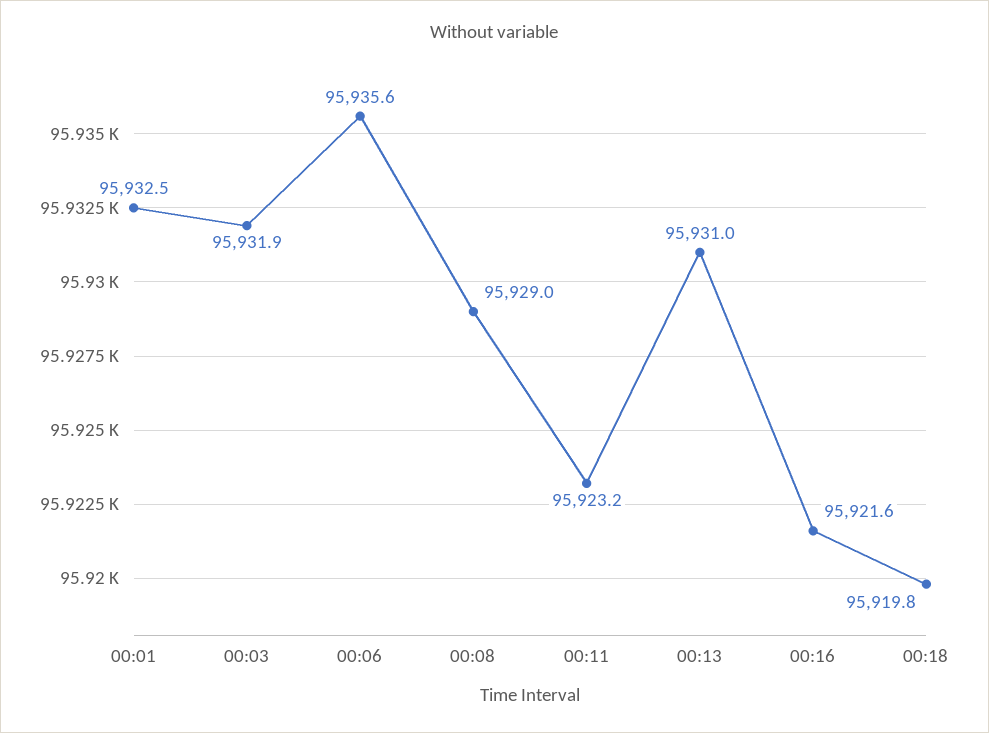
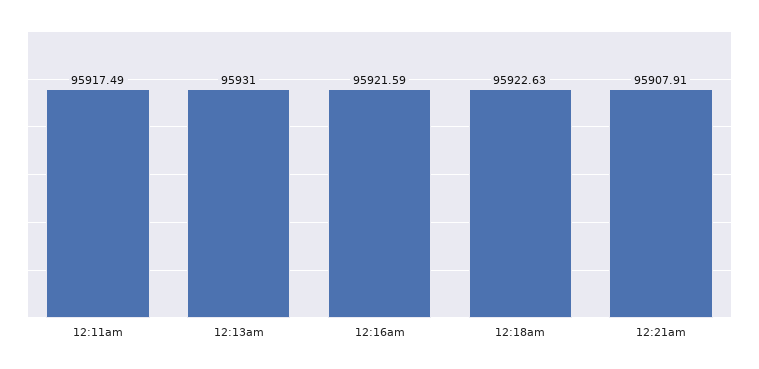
00:01: 95932.5 -> none
00:03: 95931.9 -> none
00:06: 95935.6 -> none
00:08: 95929 -> none
00:11: 95923.2 -> 95917.49
00:18: 95919.8 -> 95922.63
12:21am: none -> 95907.91

